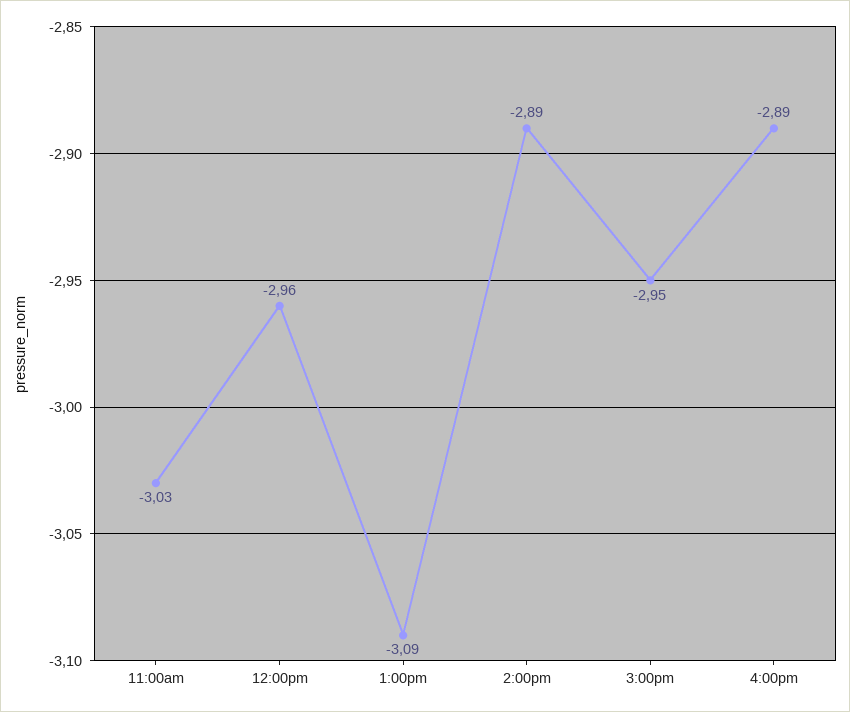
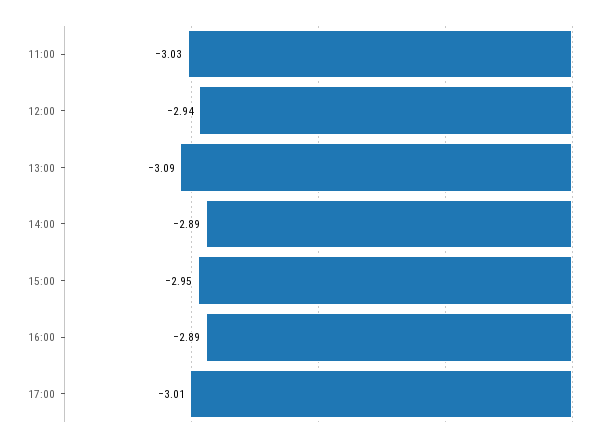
12:00pm: -2.96 -> -2.94
17:00: none -> -3.01

